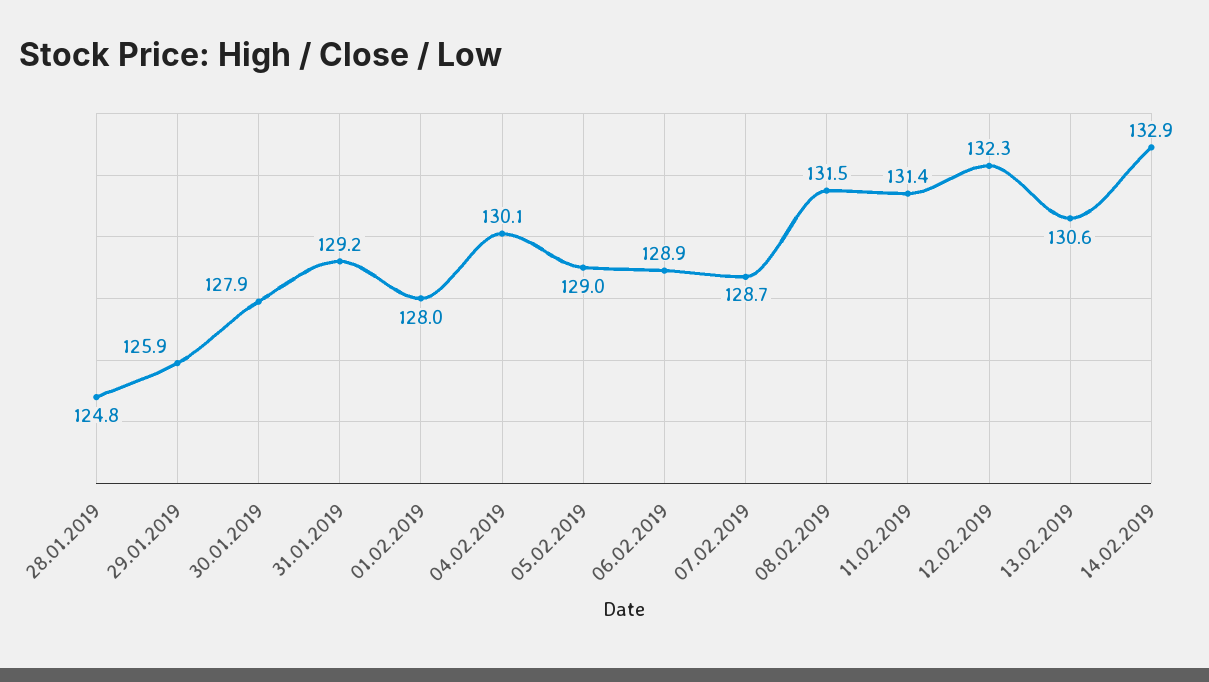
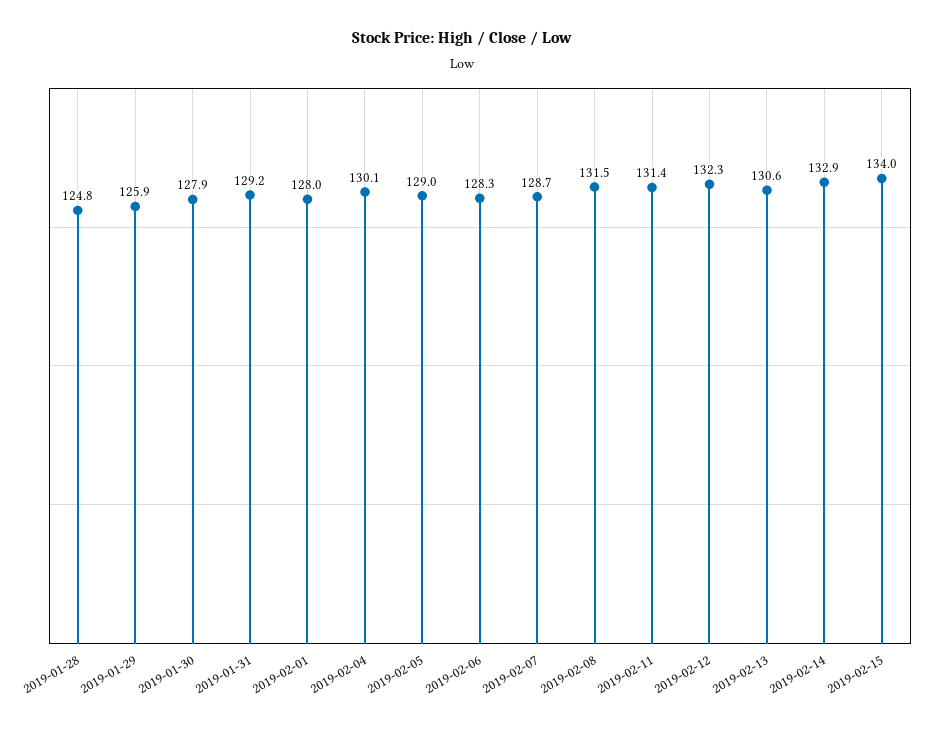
06.02.2019: 128.9 -> 128.3
2019-02-15: none -> 134

